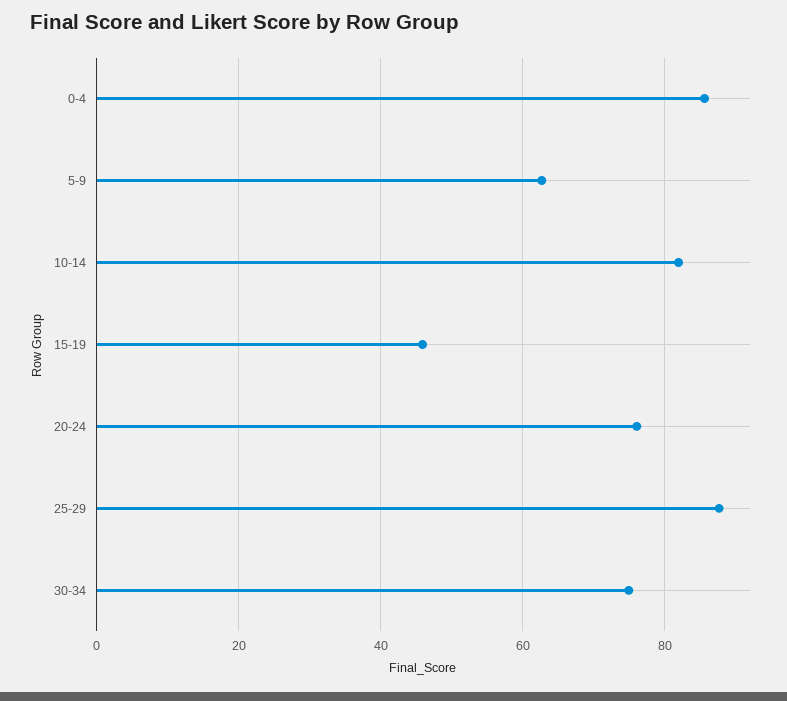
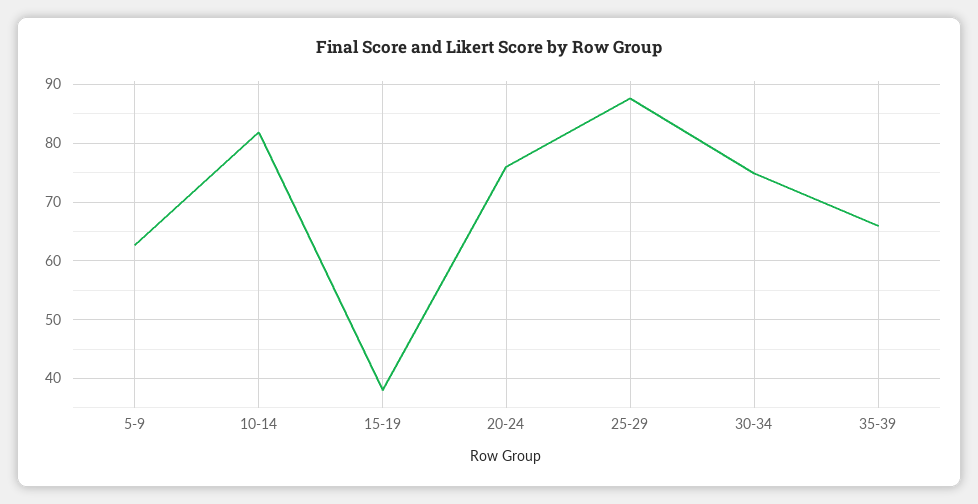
0-4: 86 -> none
15-19: 46 -> 38
35-39: none -> 66

